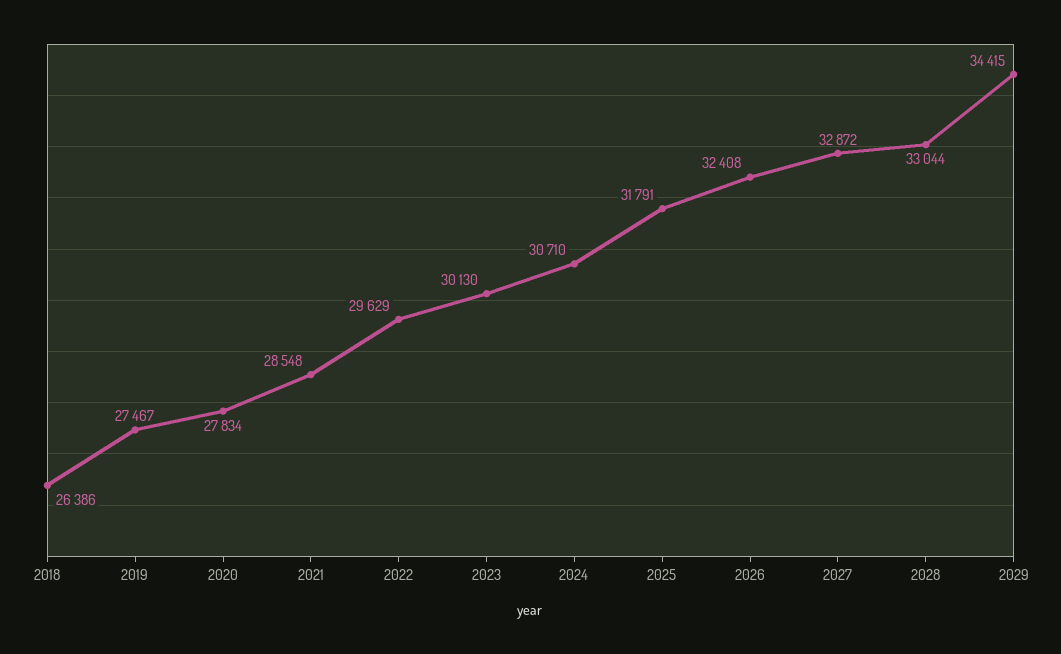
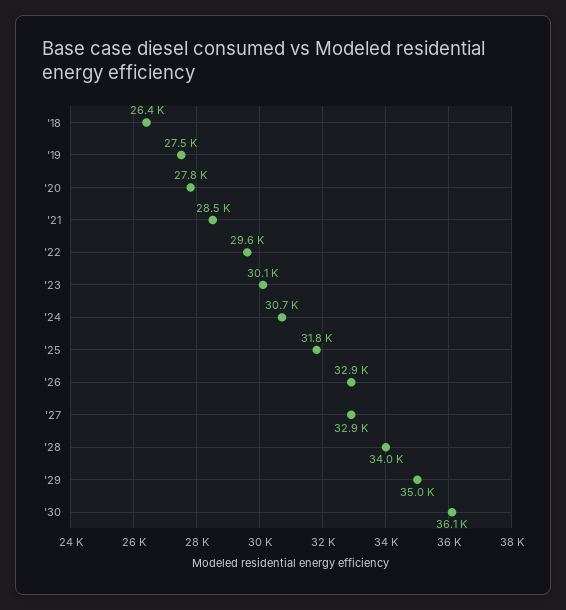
2026: 32408 -> 32900
2028: 33044 -> 34000
2029: 34415 -> 35000
'30: none -> 36100

